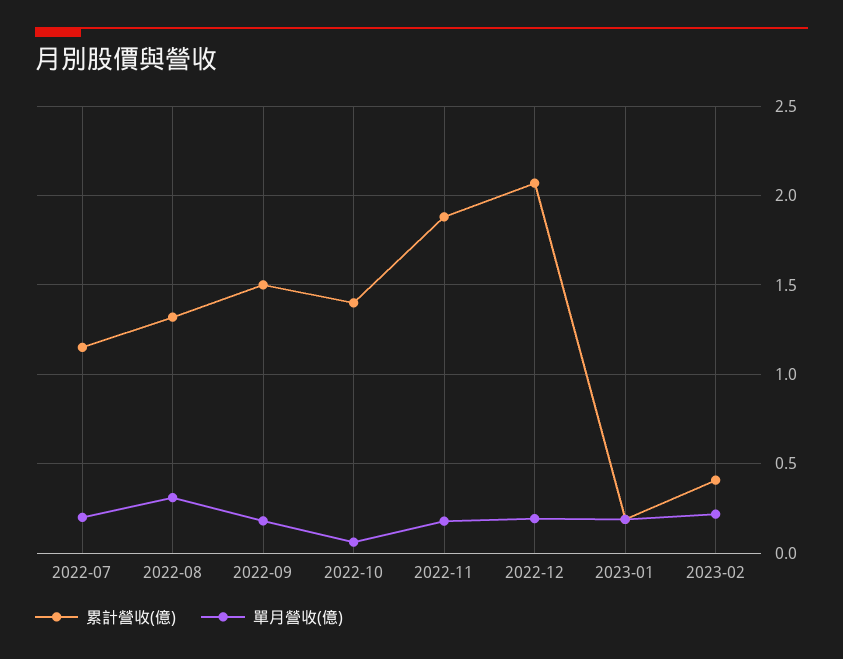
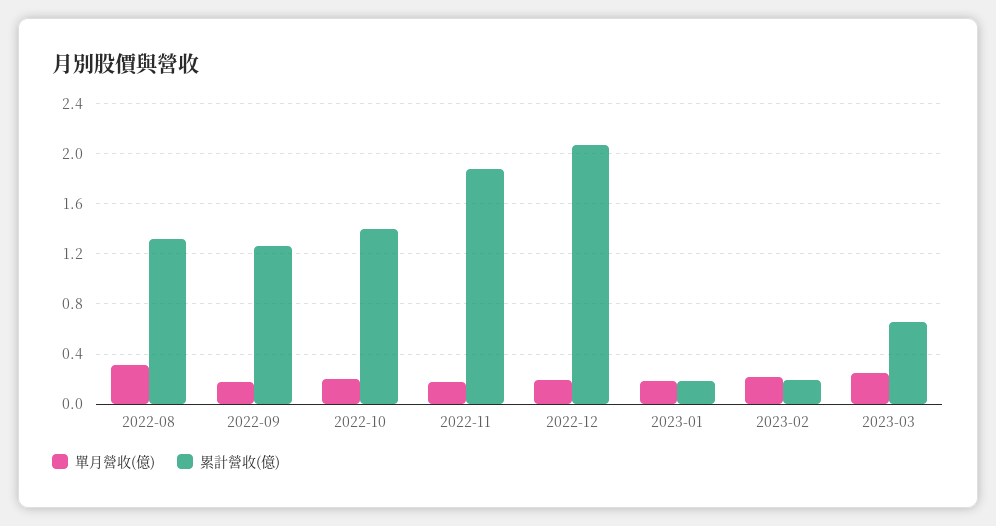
累計營收(億), 2022-07: 1.15 -> none
單月營收(億), 2022-07: 0.2 -> none
累計營收(億), 2022-09: 1.5 -> 1.25
單月營收(億), 2022-10: 0.05 -> 0.2
累計營收(億), 2023-02: 0.4 -> 0.2
單月營收(億), 2023-03: none -> 0.25
累計營收(億), 2023-03: none -> 0.65

